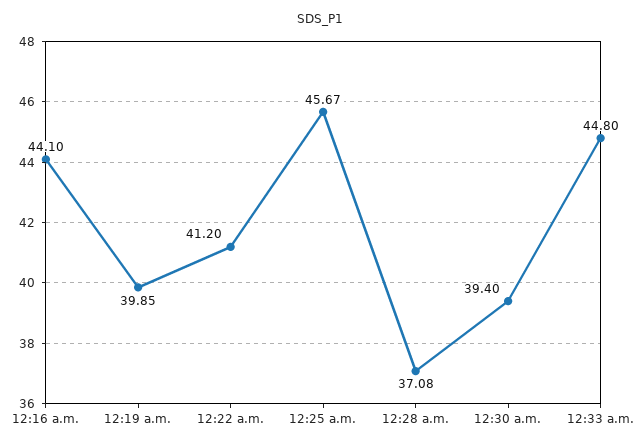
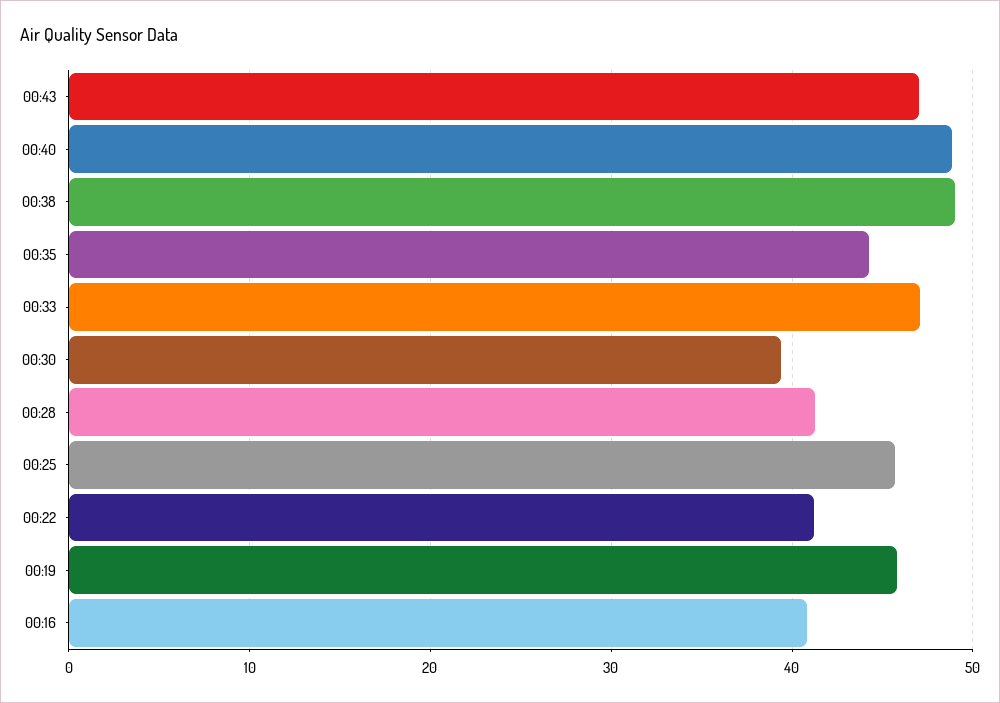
12:16 a.m.: 44.1 -> 41
12:19 a.m.: 39.85 -> 46
12:28 a.m.: 37.08 -> 41
12:33 a.m.: 44.8 -> 47
00:43: none -> 47
00:40: none -> 49
00:38: none -> 49
00:35: none -> 44

